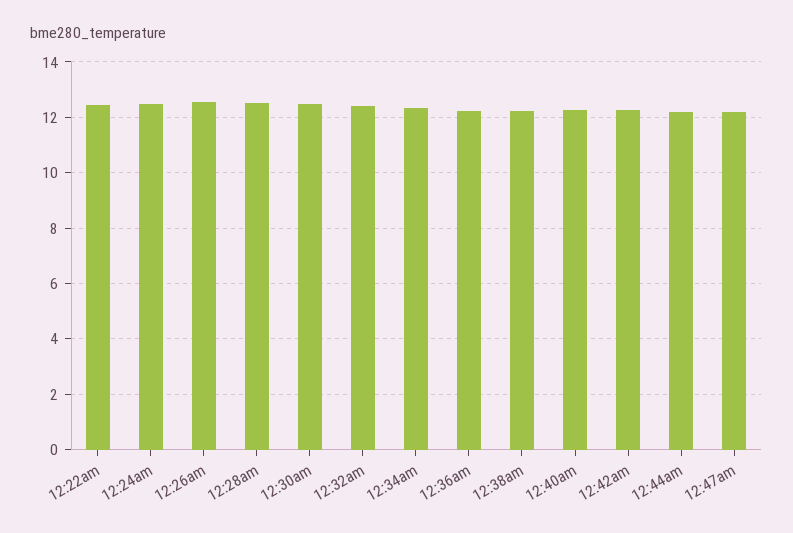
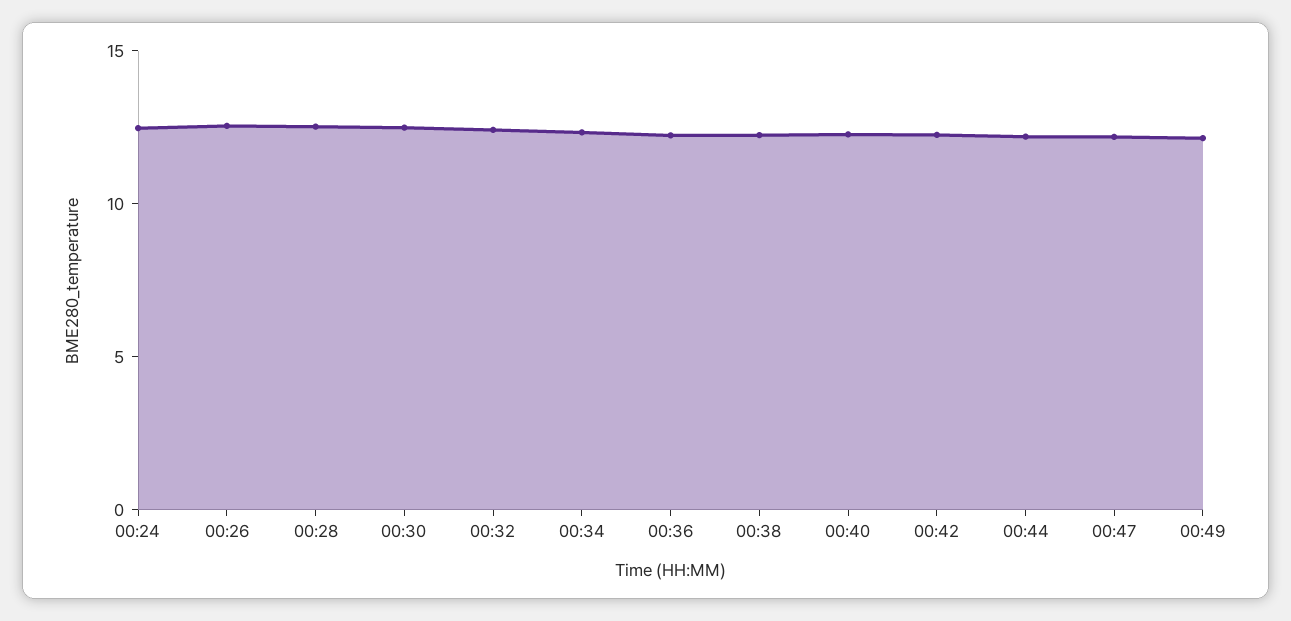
12:22am: 12.5 -> none
00:49: none -> 12

